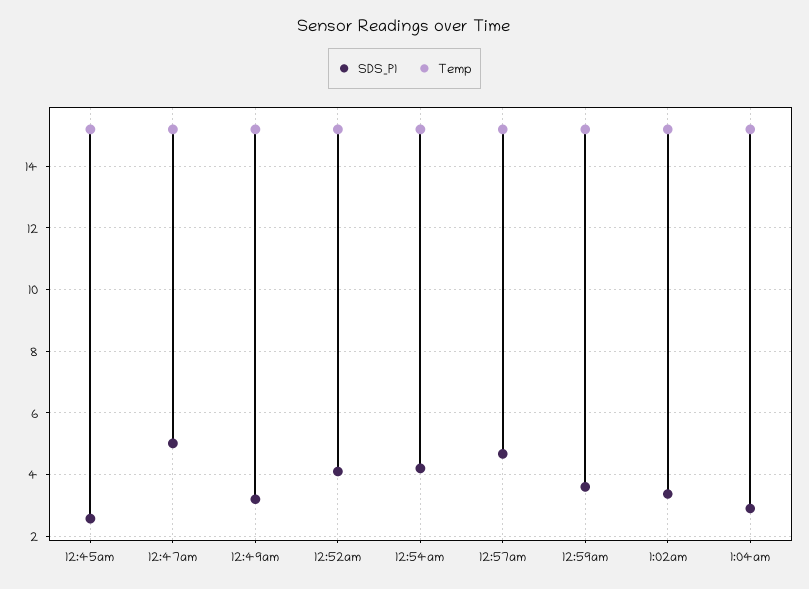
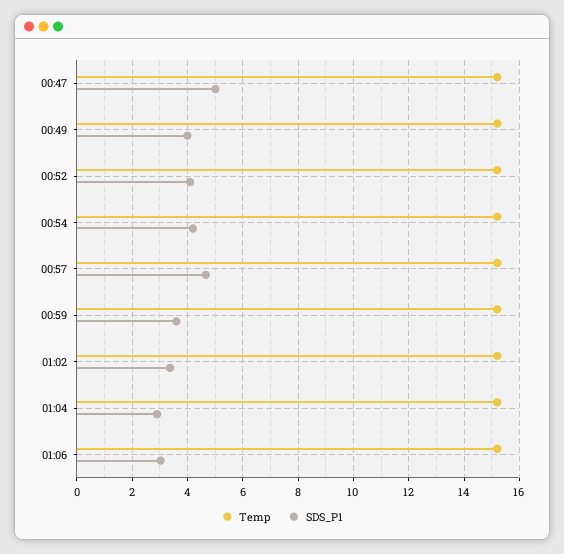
SDS_P1, 12:45am: 2.6 -> none
Temp, 12:45am: 15.2 -> none
SDS_P1, 12:49am: 3.2 -> 4
Temp, 01:06: none -> 15.25
SDS_P1, 01:06: none -> 3

